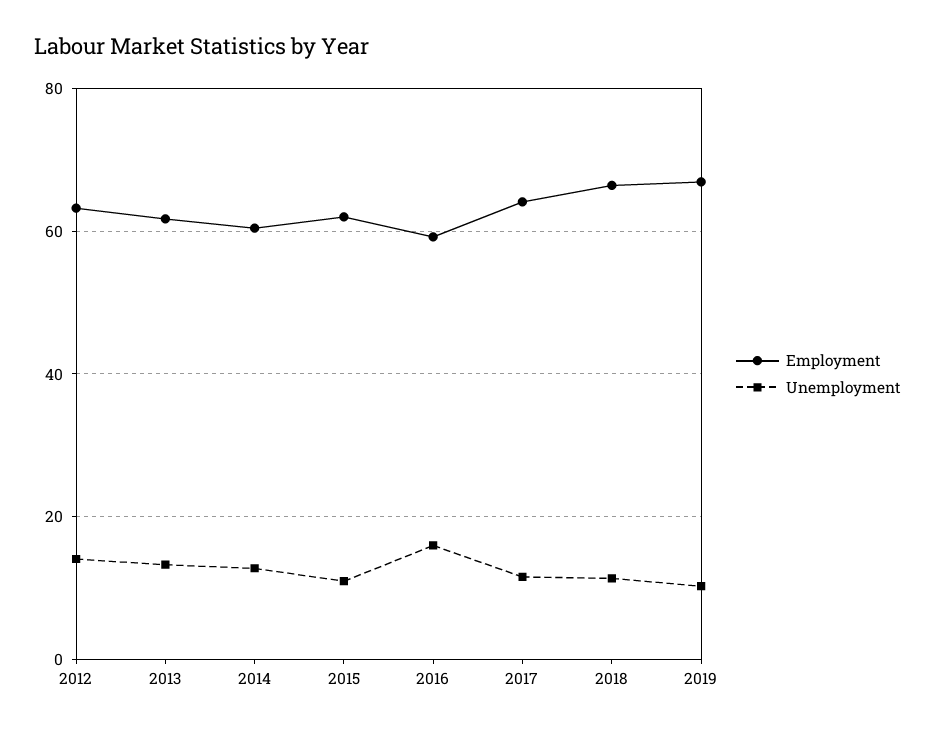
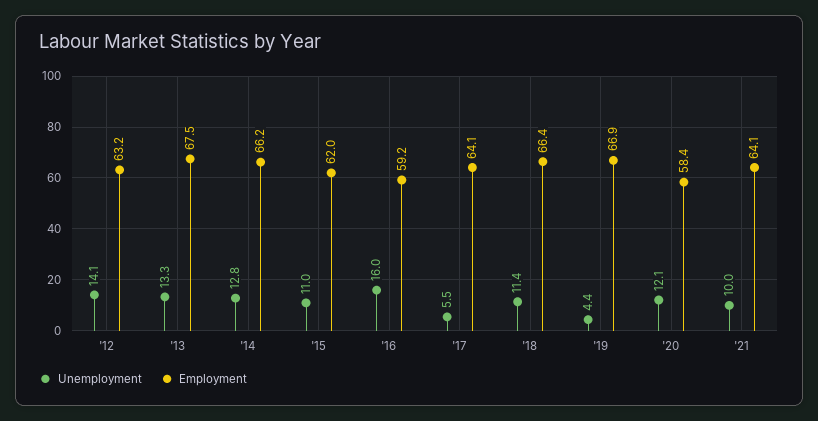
Employment, 2013: 62 -> 67.5
Employment, 2014: 60 -> 66.2
Unemployment, 2017: 12 -> 5.5
Unemployment, 2019: 10 -> 4.4
Unemployment, '20: none -> 12.1
Employment, '20: none -> 58.4
Unemployment, '21: none -> 10
Employment, '21: none -> 64.1

